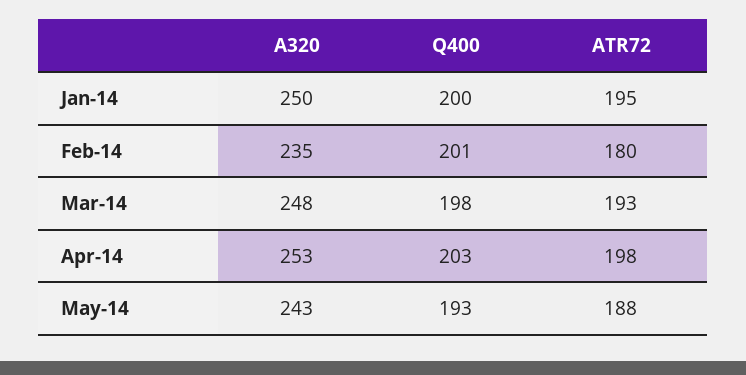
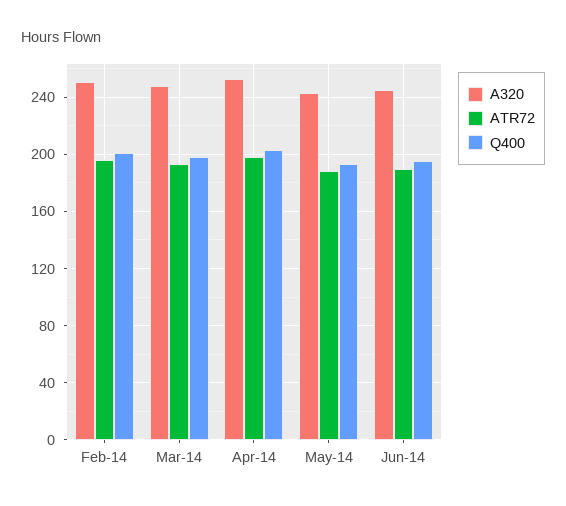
A320, Jan-14: 250 -> none
Q400, Jan-14: 200 -> none
ATR72, Jan-14: 195 -> none
A320, Feb-14: 235 -> 250
ATR72, Feb-14: 180 -> 195
A320, Jun-14: none -> 245
ATR72, Jun-14: none -> 190
Q400, Jun-14: none -> 195

